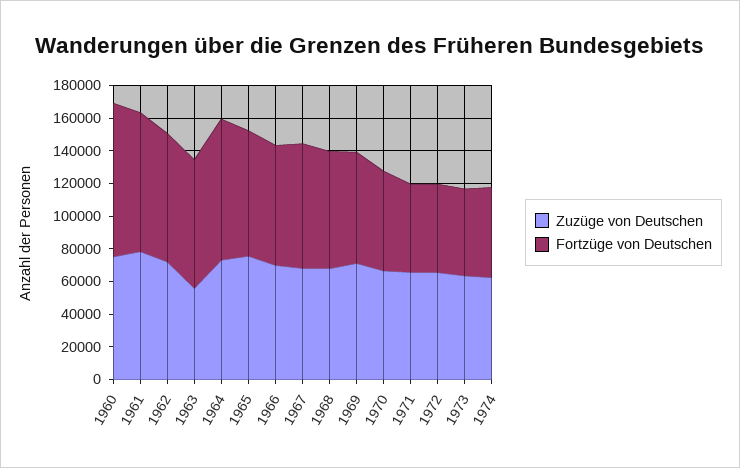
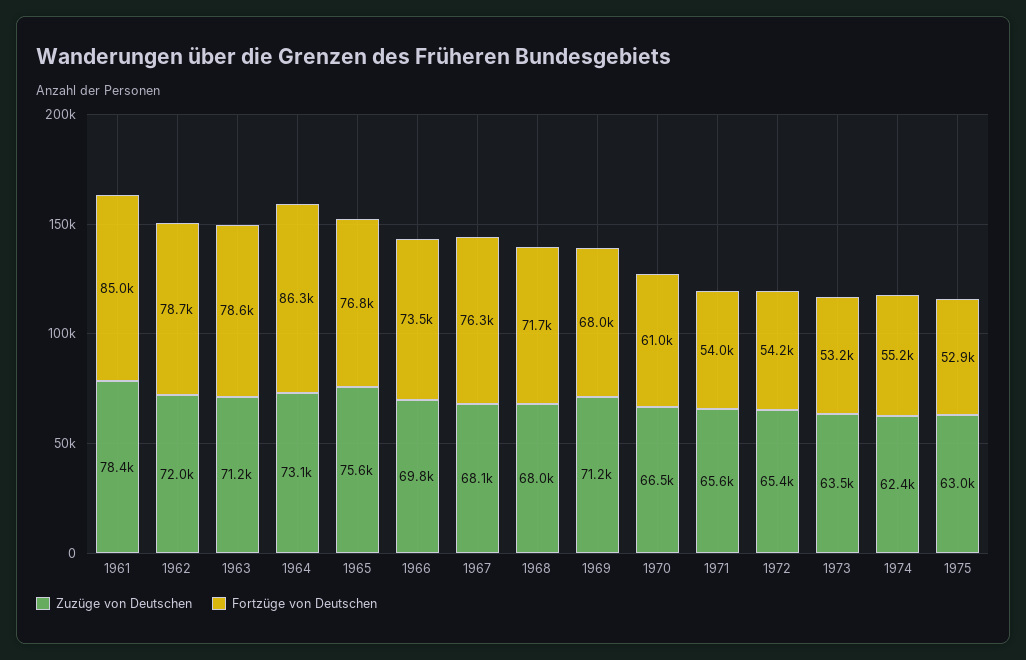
Zuzüge von Deutschen, 1960: 75000 -> none
Fortzüge von Deutschen, 1960: 95000 -> none
Zuzüge von Deutschen, 1963: 55000 -> 71200
Zuzüge von Deutschen, 1975: none -> 63000
Fortzüge von Deutschen, 1975: none -> 52900

